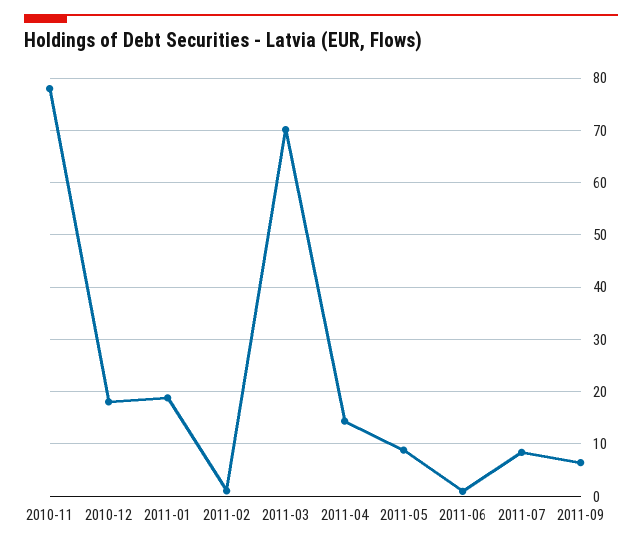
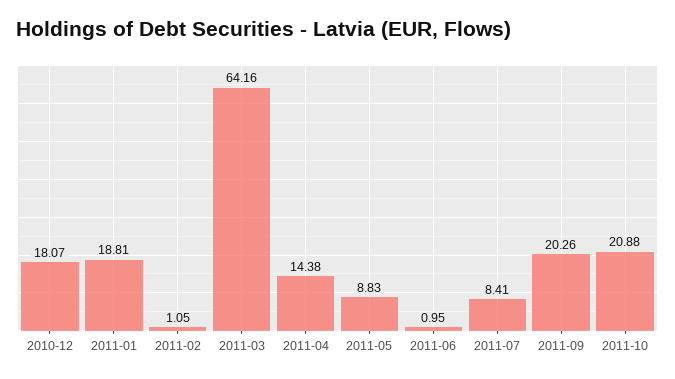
2010-11: 78 -> none
2011-03: 70 -> 64.16
2011-09: 6 -> 20.26
2011-10: none -> 20.88

